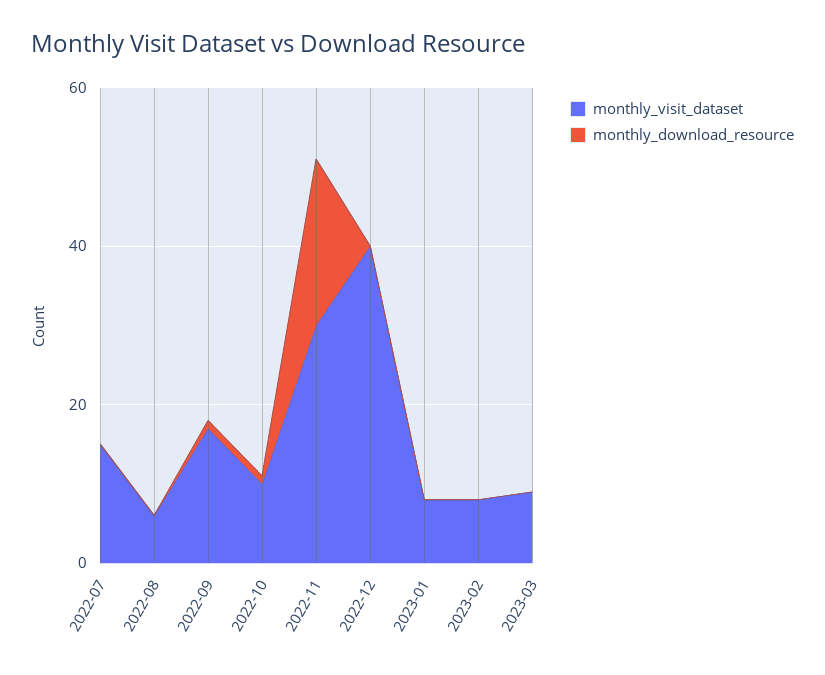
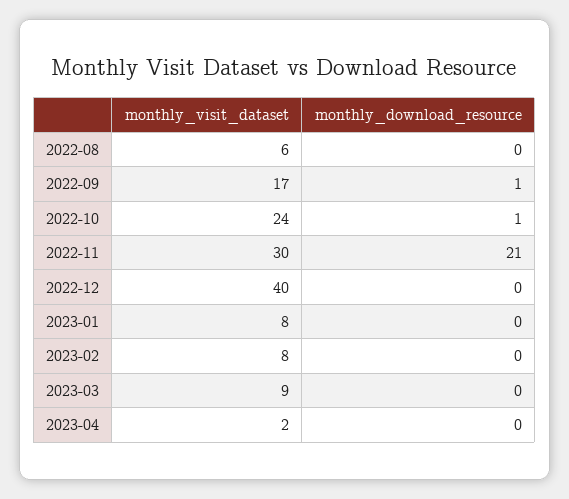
monthly_visit_dataset, 2022-07: 15 -> none
monthly_download_resource, 2022-07: 0 -> none
monthly_visit_dataset, 2022-10: 10 -> 24
monthly_visit_dataset, 2023-04: none -> 2
monthly_download_resource, 2023-04: none -> 0

